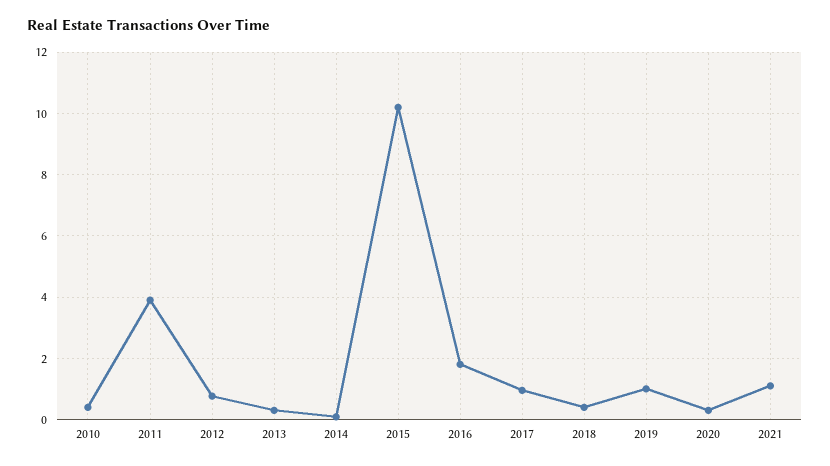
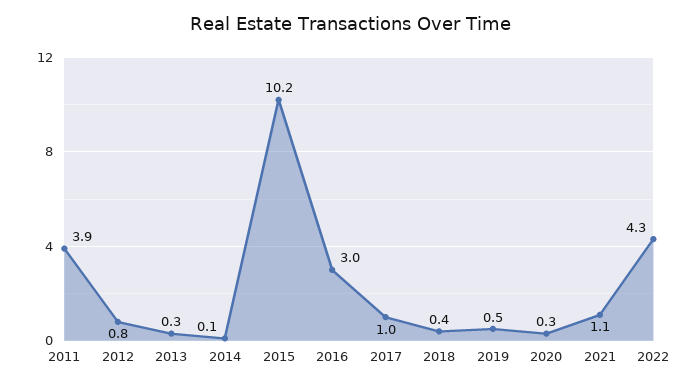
2010: 0.4 -> none
2016: 1.8 -> 3
2019: 1 -> 0.5
2022: none -> 4.3

